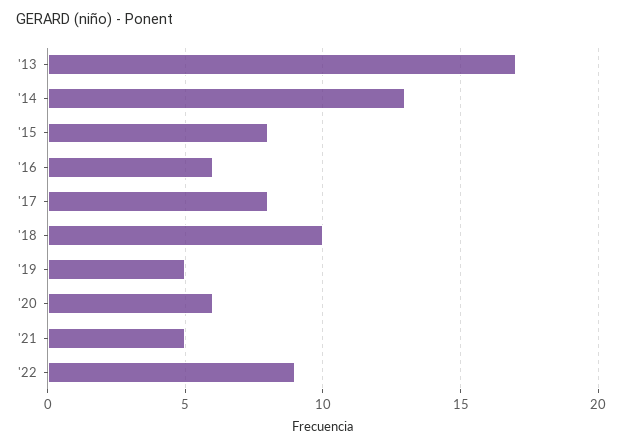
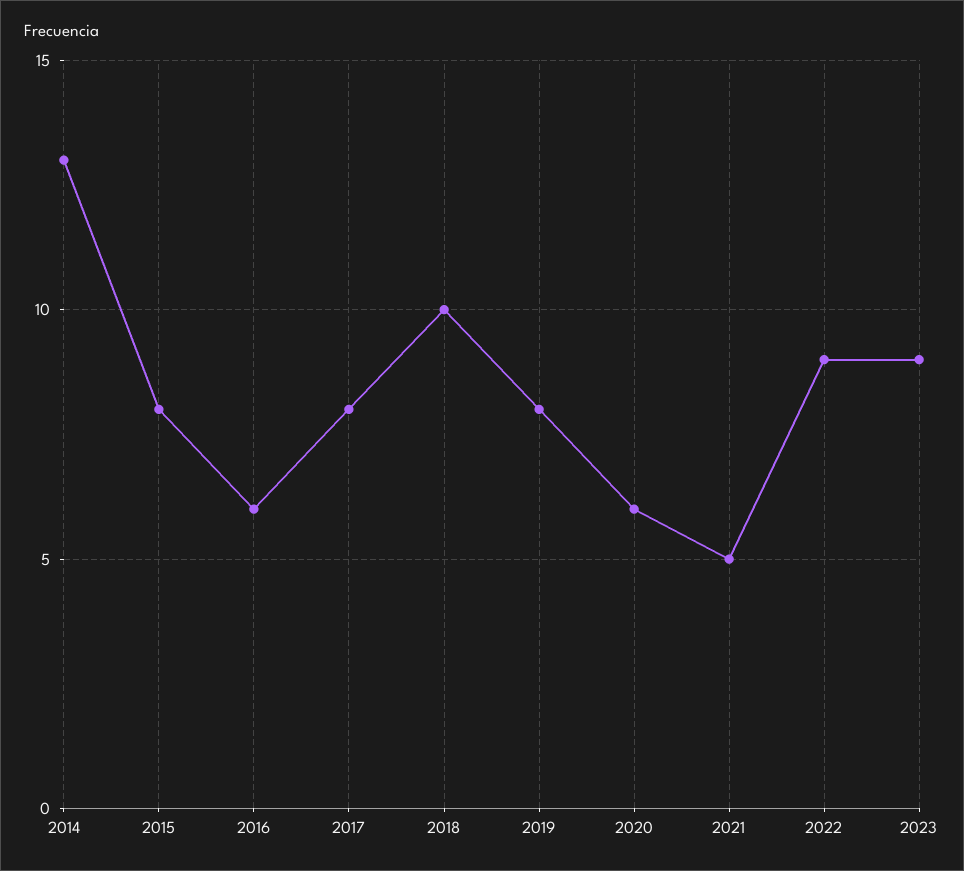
'13: 17 -> none
'19: 5 -> 8
2023: none -> 9

